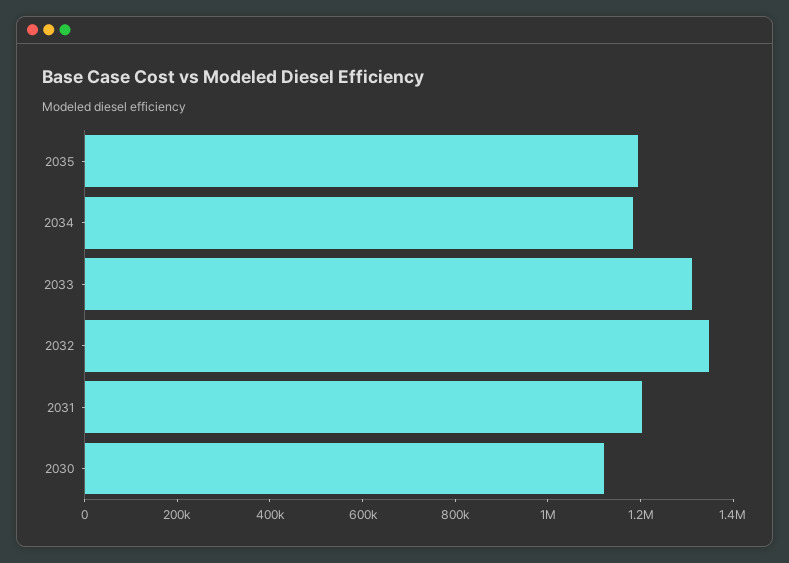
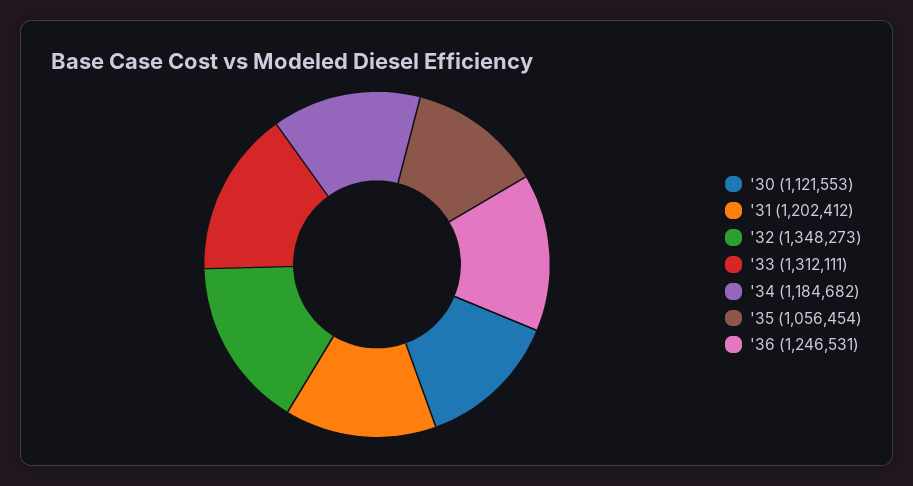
2035: 1200000 -> 1056454
'36: none -> 1246531

